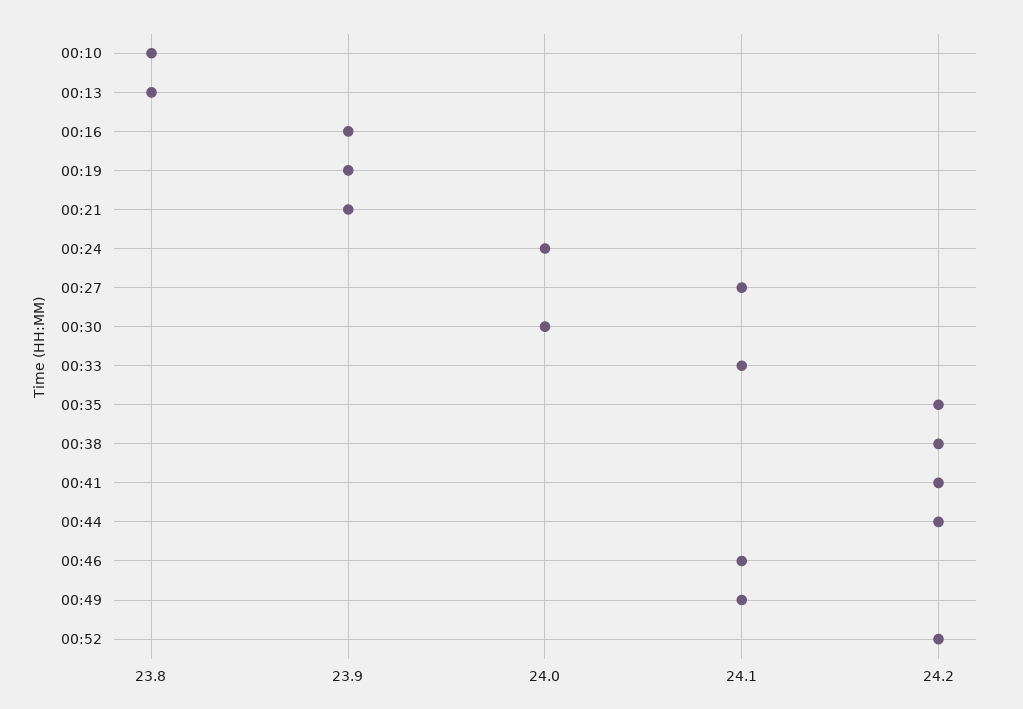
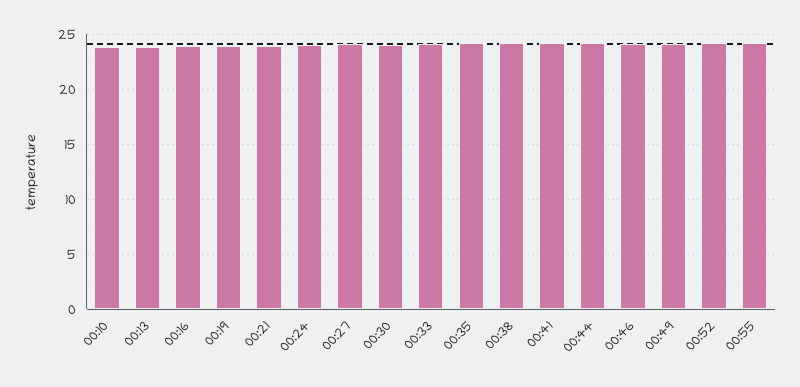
00:55: none -> 24

